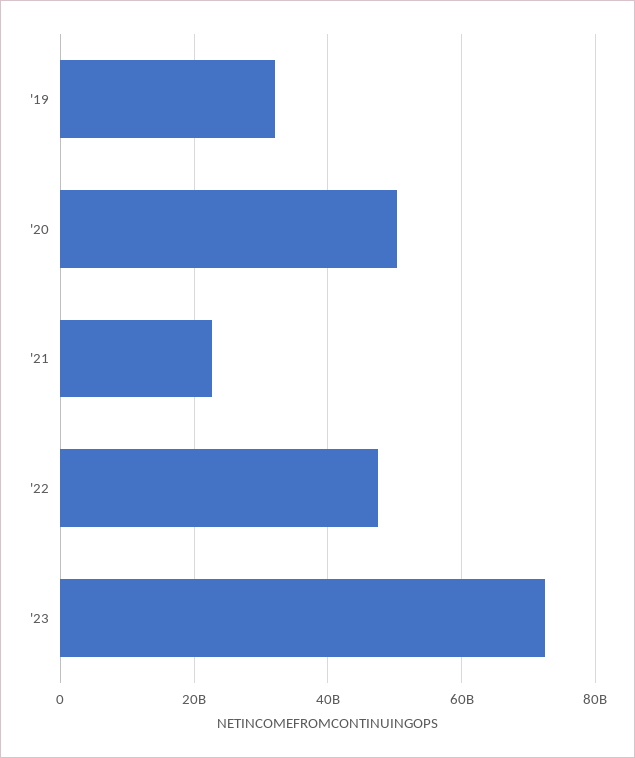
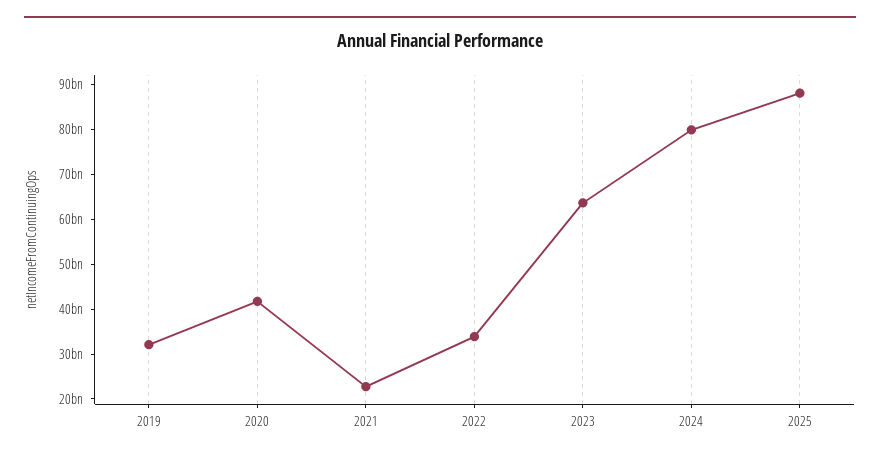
'20: 50000000000 -> 42000000000
'22: 48000000000 -> 34000000000
'23: 72000000000 -> 64000000000
2024: none -> 80000000000
2025: none -> 88000000000

